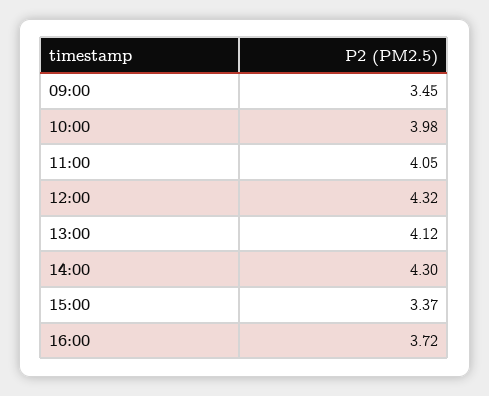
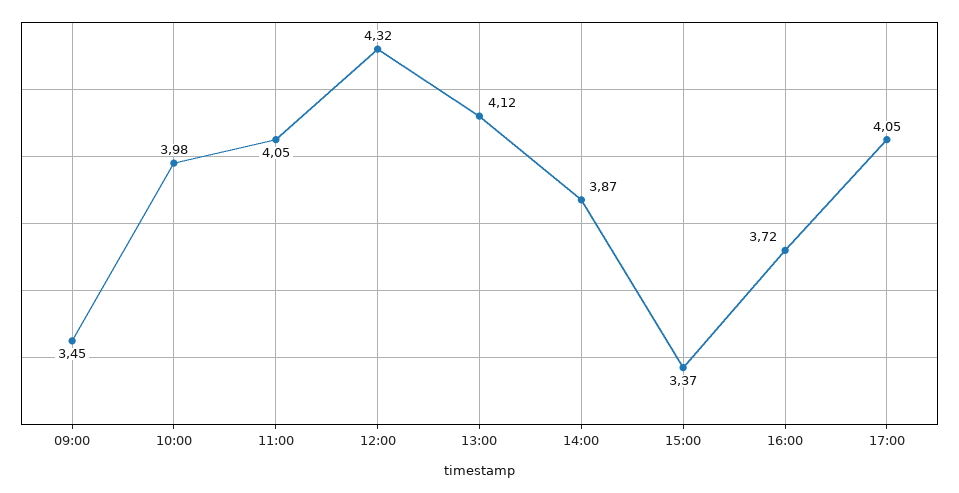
14:00: 4.3 -> 3.87
17:00: none -> 4.05

